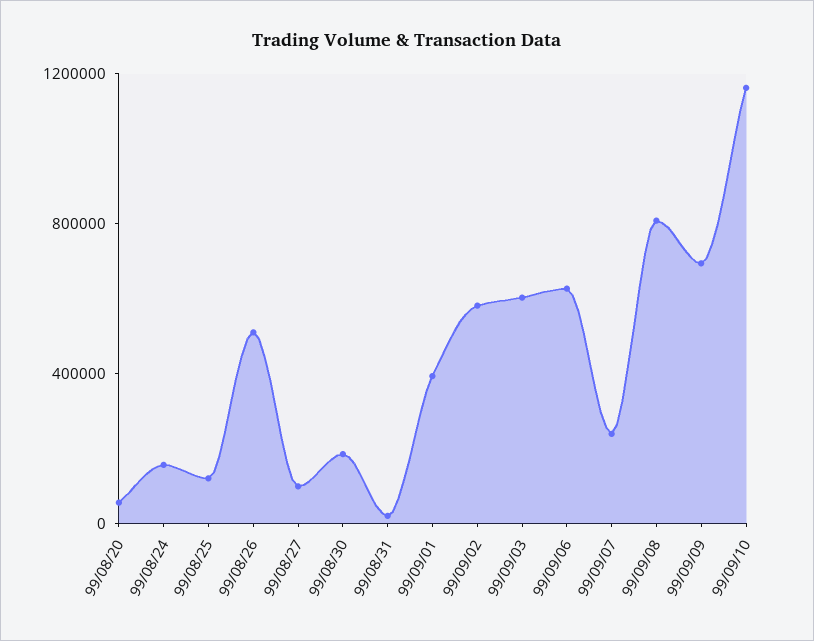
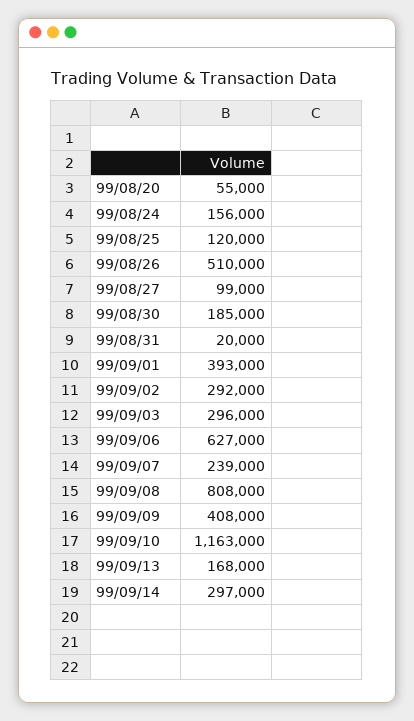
99/09/02: 600000 -> 292000
99/09/03: 600000 -> 296000
99/09/09: 700000 -> 408000
99/09/13: none -> 168000
99/09/14: none -> 297000

